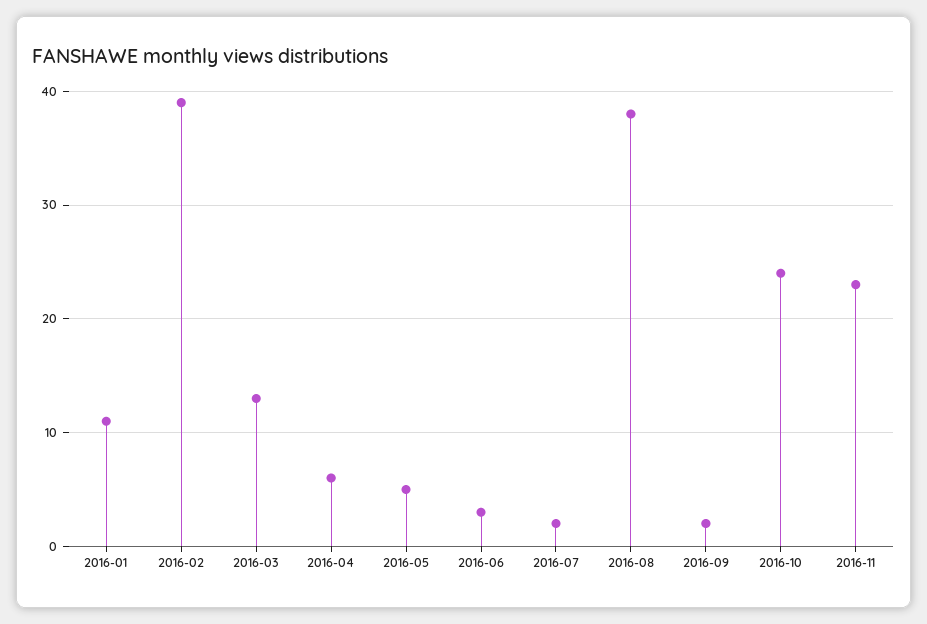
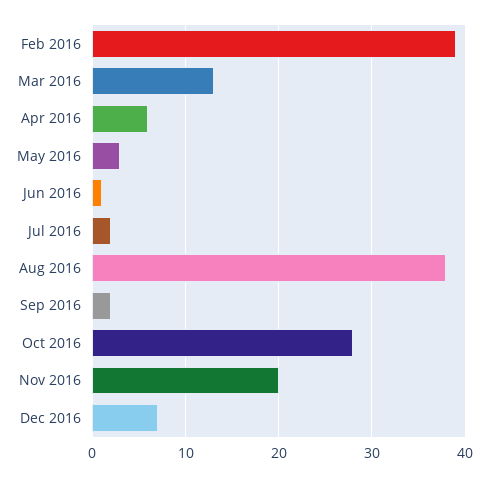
2016-01: 11 -> none
2016-05: 5 -> 3
2016-06: 3 -> 1
2016-10: 24 -> 28
2016-11: 23 -> 20
Dec 2016: none -> 7

